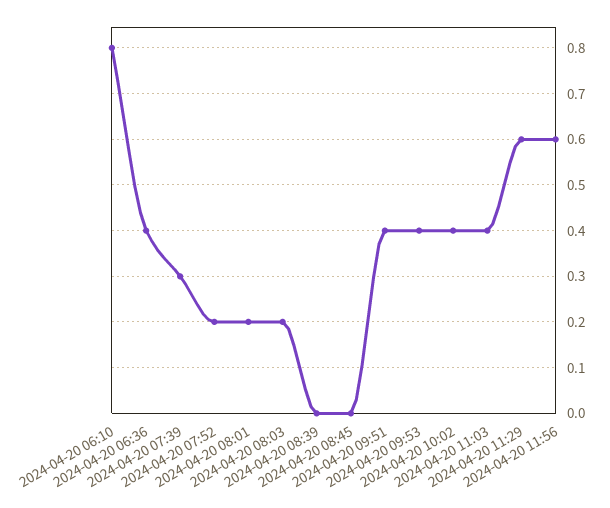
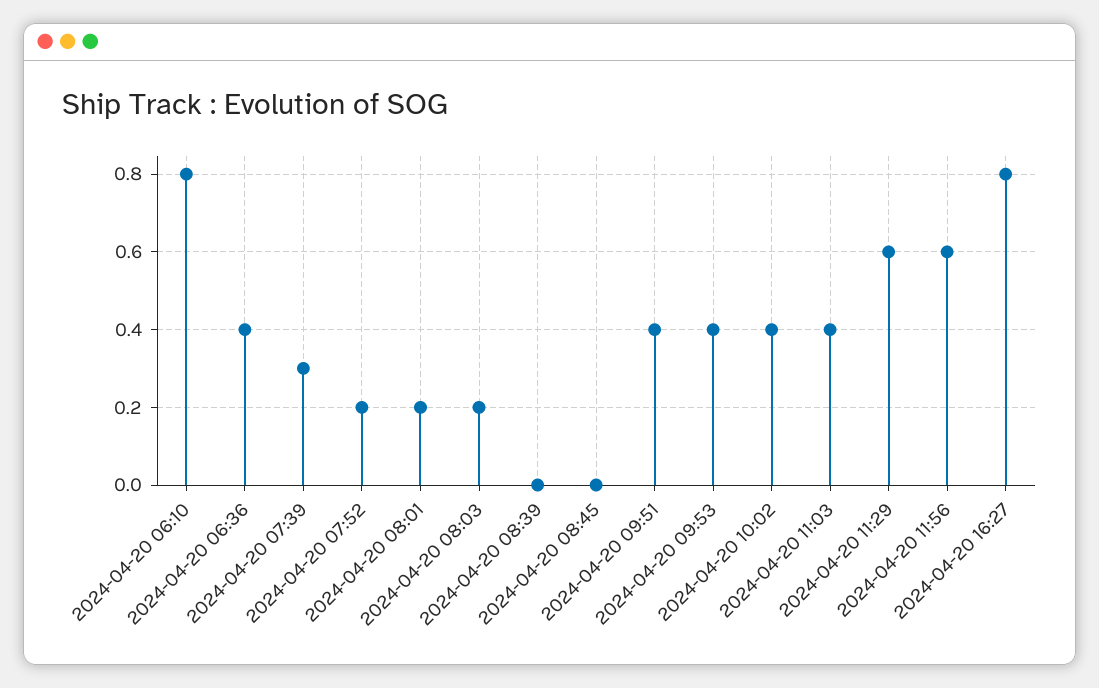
2024-04-20 16:27: none -> 0.8

